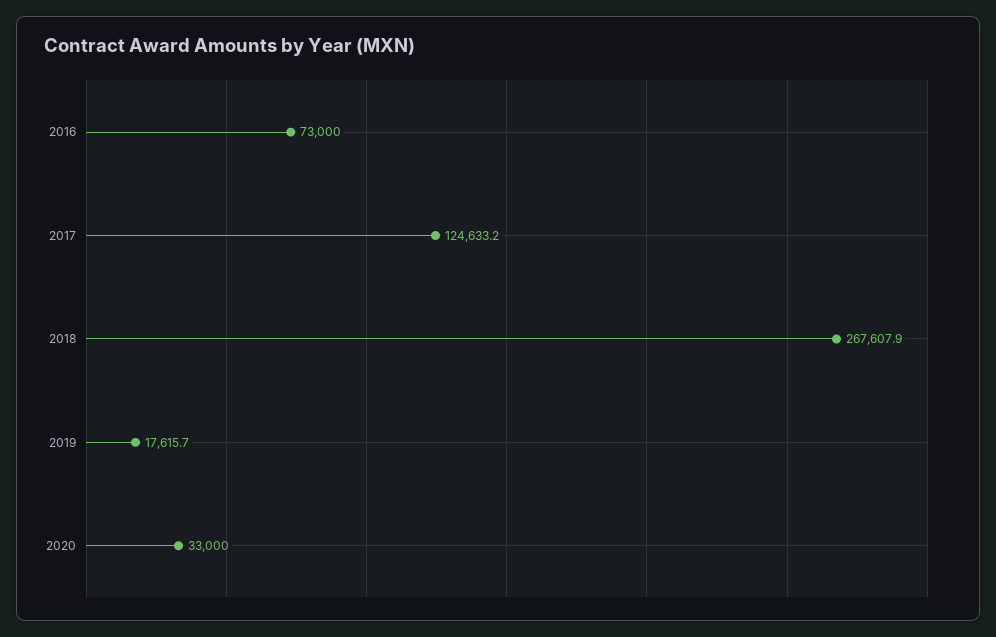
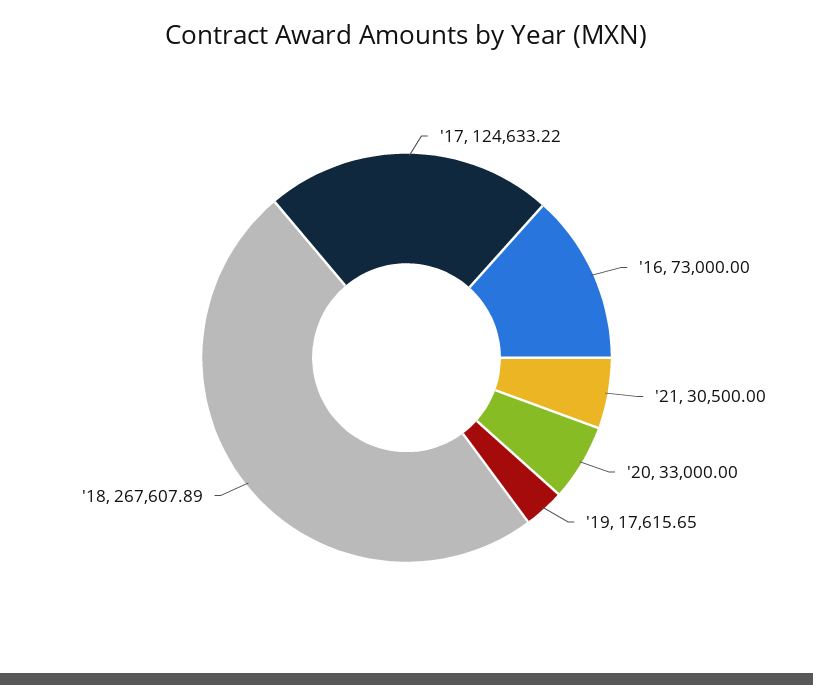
'21: none -> 30500

